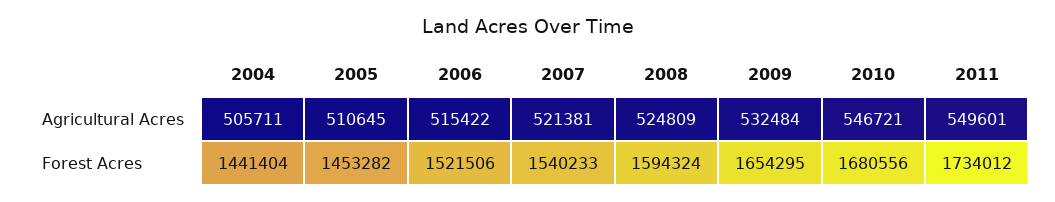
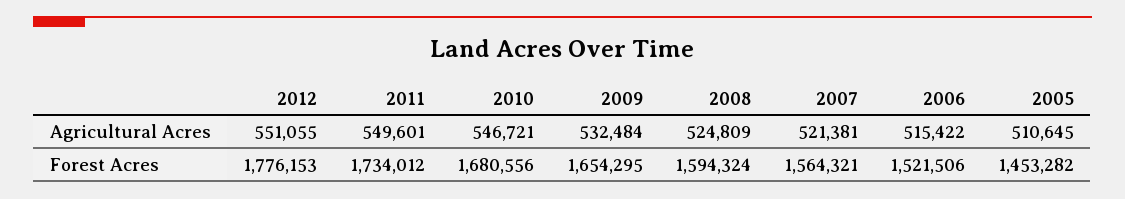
2004, Agricultural Acres: 505711 -> none
2004, Forest Acres: 1441404 -> none
2007, Forest Acres: 1540233 -> 1564321
2012, Agricultural Acres: none -> 551055
2012, Forest Acres: none -> 1776153

